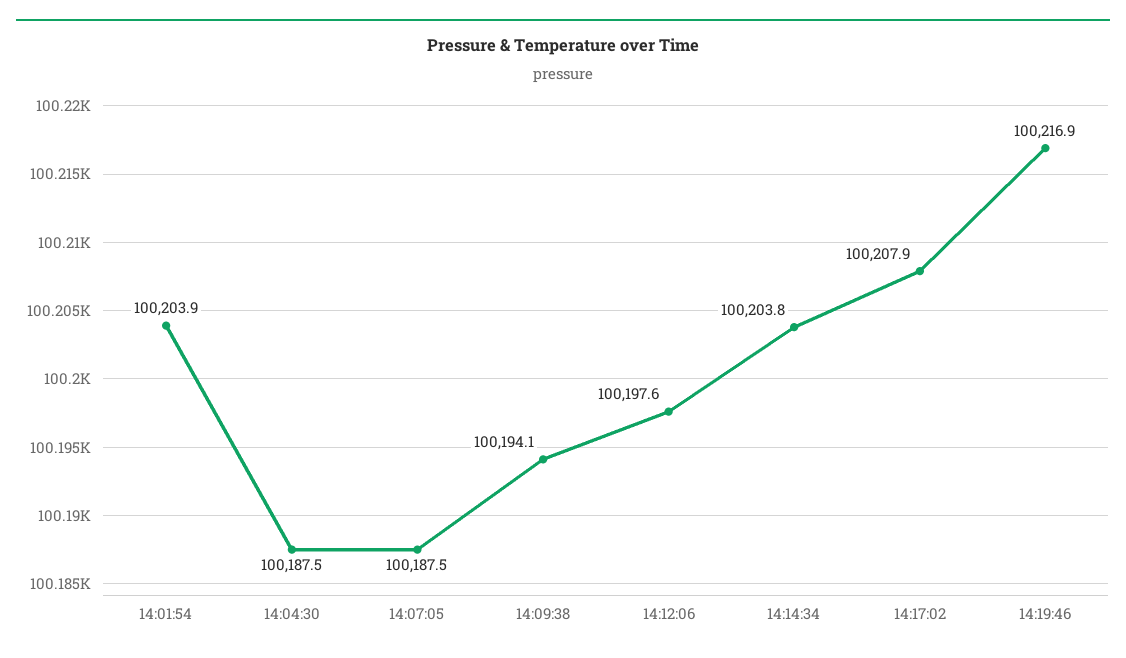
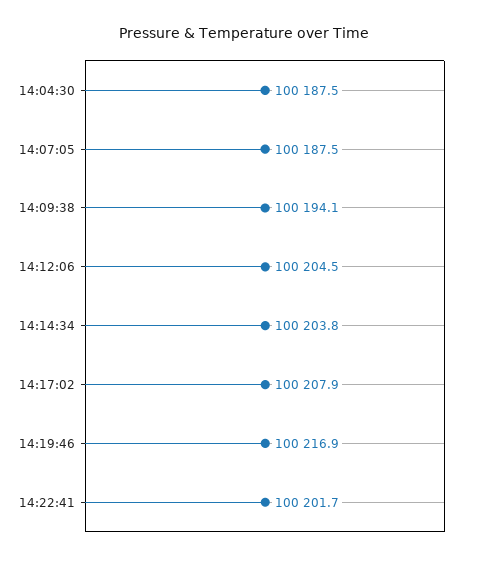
14:01:54: 100203.9 -> none
14:12:06: 100197.6 -> 100204.5
14:22:41: none -> 100201.7

